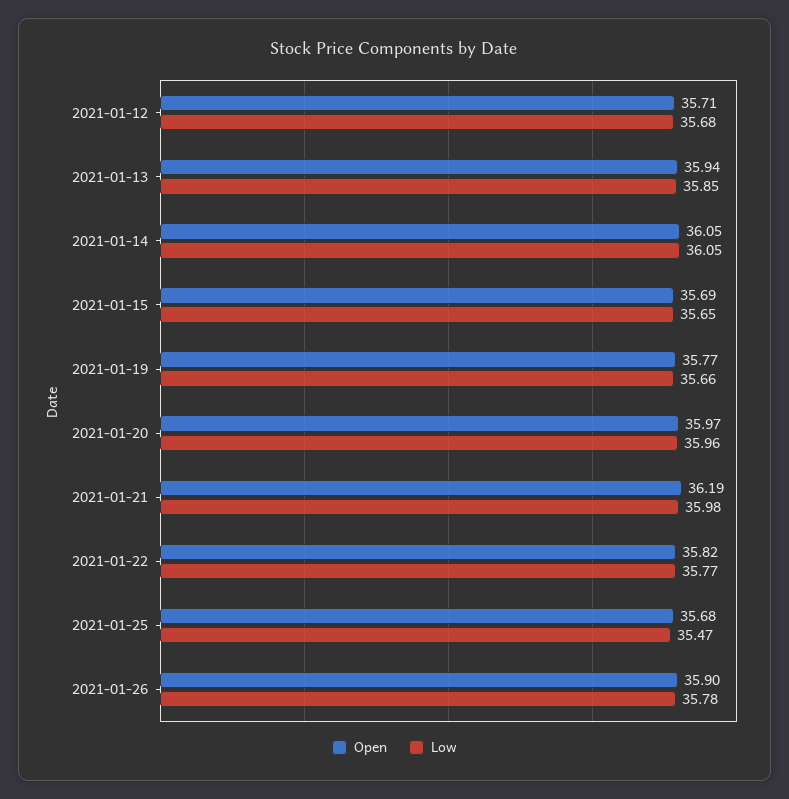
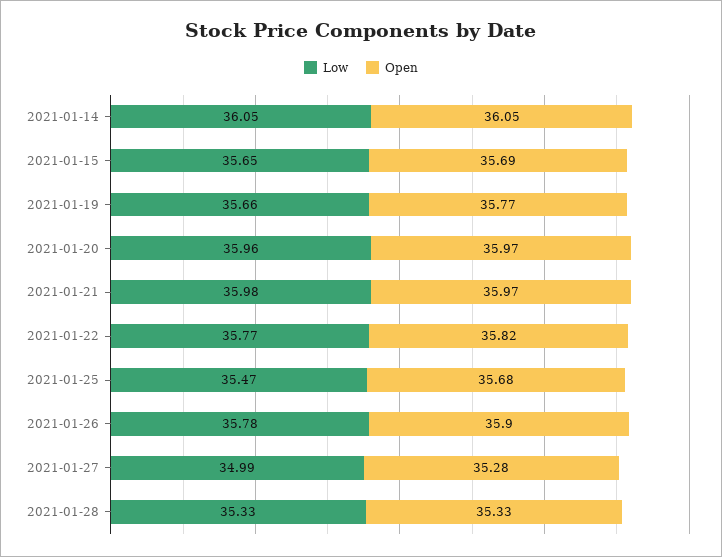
Open, 2021-01-12: 35.71 -> none
Low, 2021-01-12: 35.68 -> none
Open, 2021-01-13: 35.94 -> none
Low, 2021-01-13: 35.85 -> none
Open, 2021-01-21: 36.19 -> 35.97
Low, 2021-01-27: none -> 34.99
Open, 2021-01-27: none -> 35.28
Low, 2021-01-28: none -> 35.33
Open, 2021-01-28: none -> 35.33

